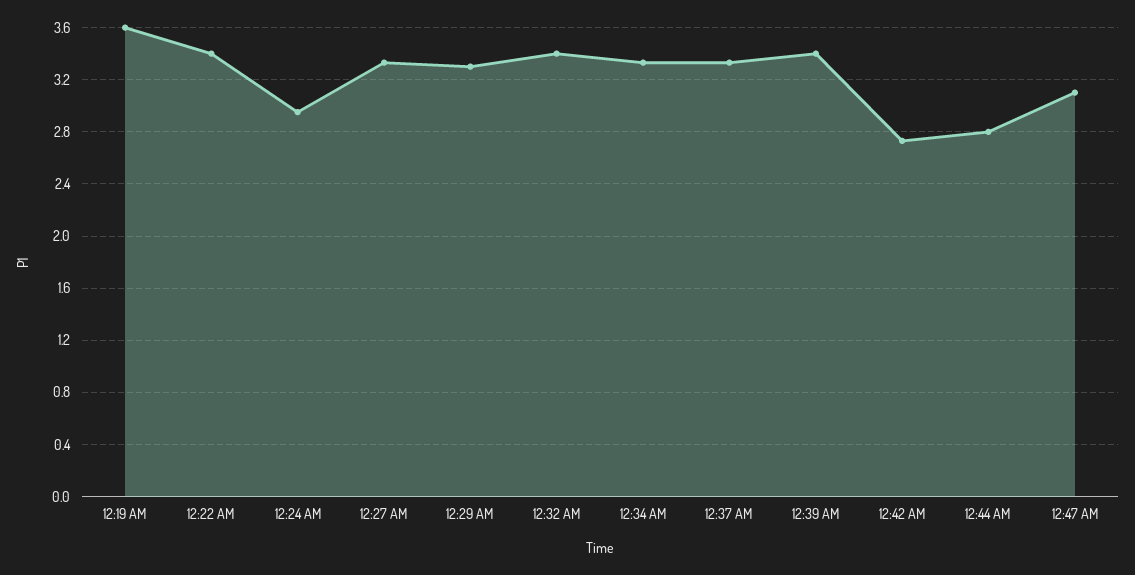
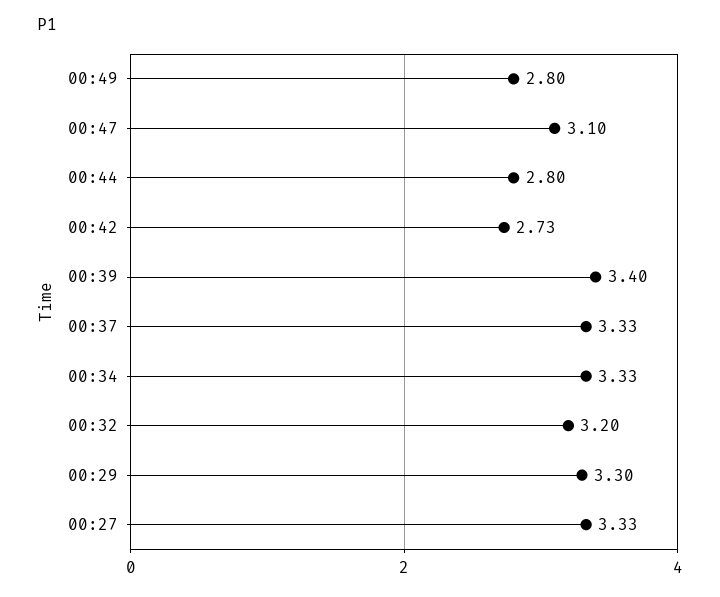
12:19 AM: 3.6 -> none
12:22 AM: 3.4 -> none
12:24 AM: 2.95 -> none
12:32 AM: 3.4 -> 3.2
00:49: none -> 2.8

